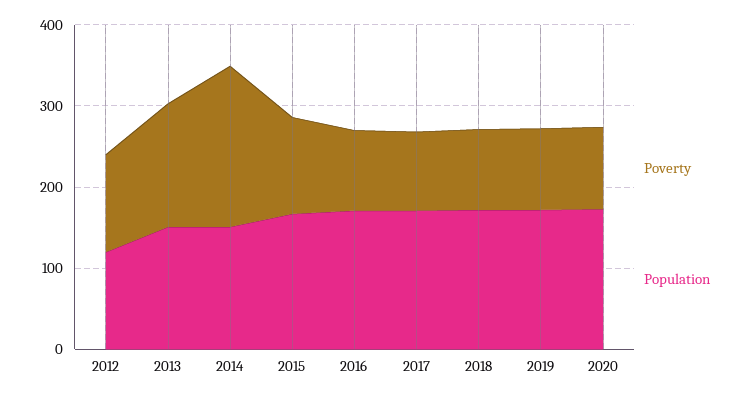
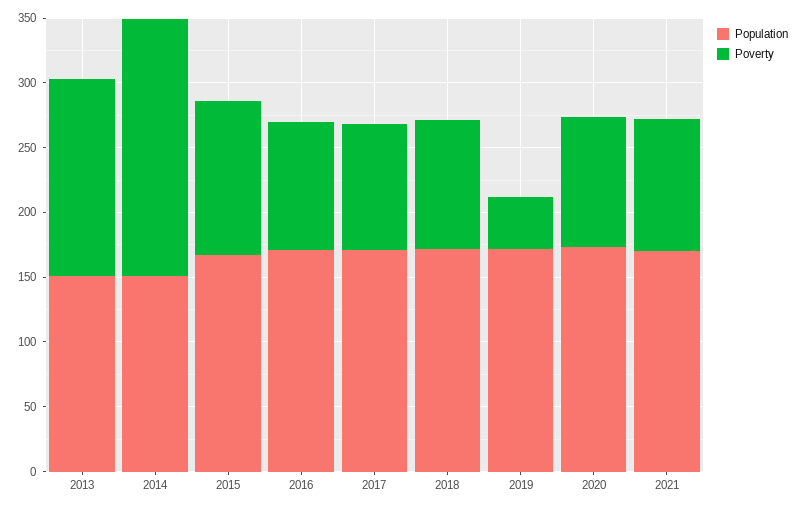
Poverty, 2012: 120 -> none
Population, 2012: 120 -> none
Poverty, 2019: 100 -> 40
Population, 2021: none -> 170
Poverty, 2021: none -> 100

